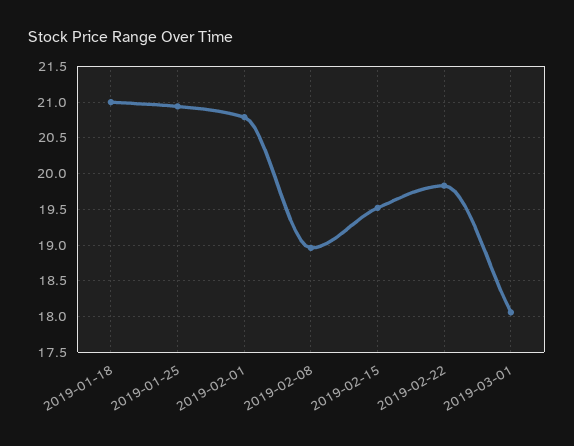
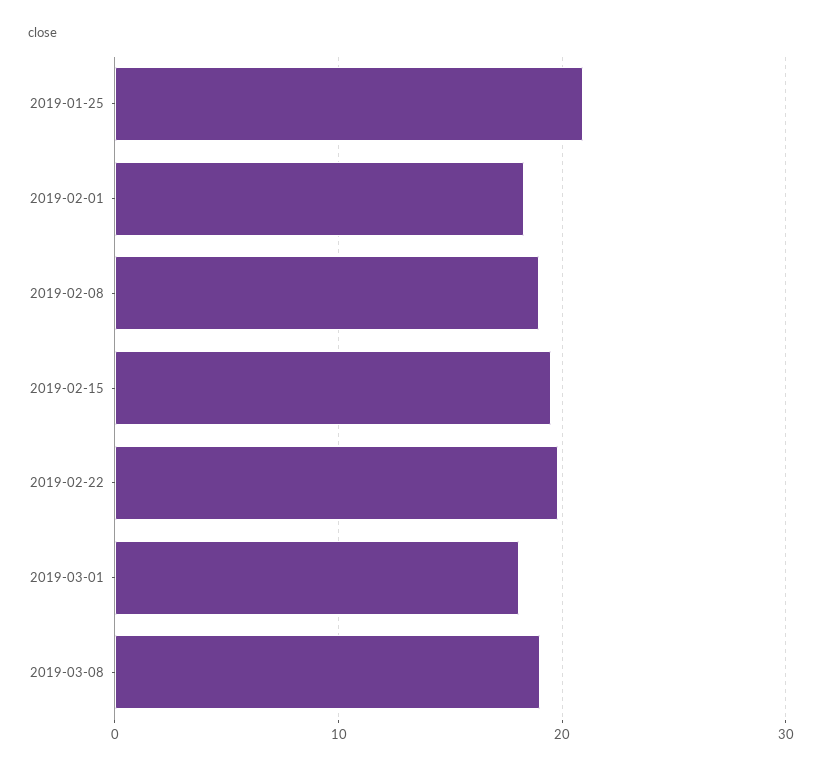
2019-01-18: 21 -> none
2019-02-01: 20.8 -> 18
2019-03-08: none -> 19

